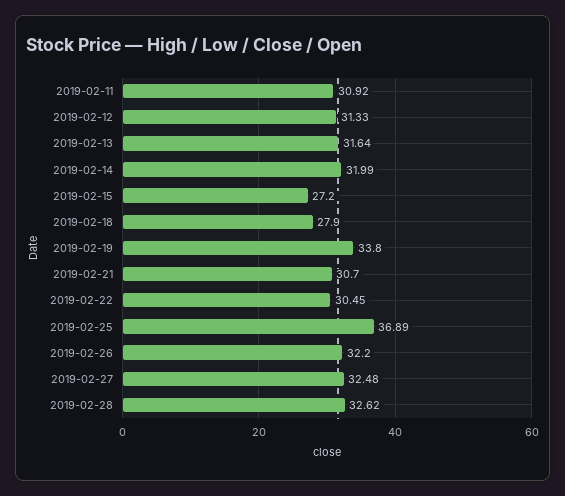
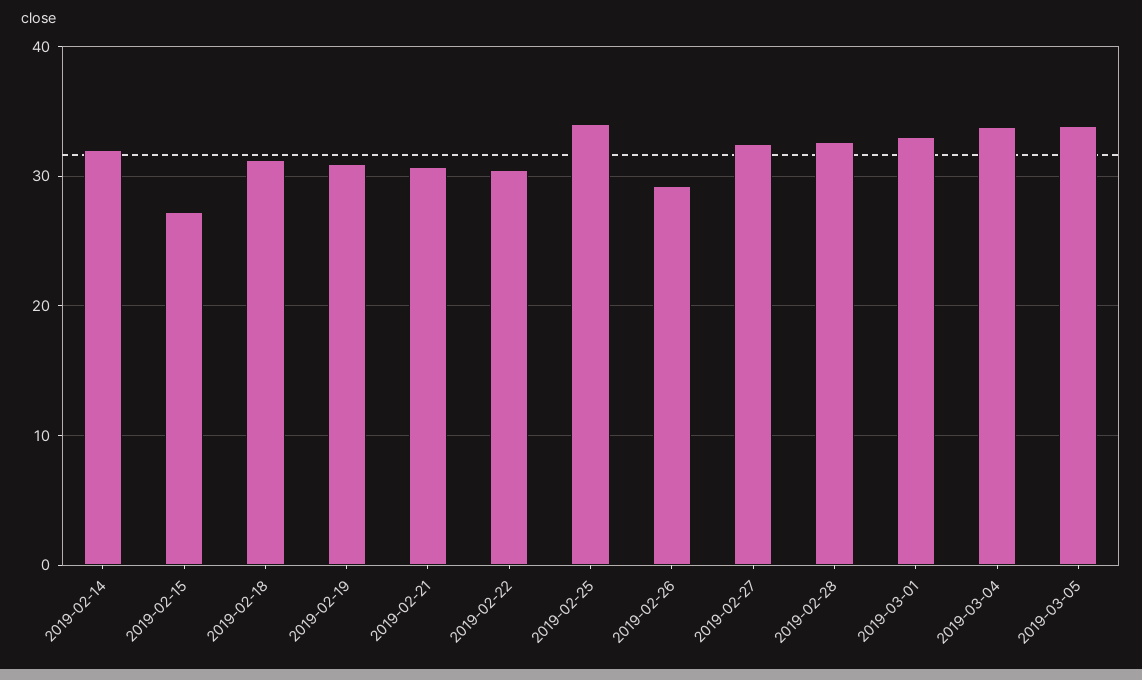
2019-02-11: 30.92 -> none
2019-02-12: 31.33 -> none
2019-02-13: 31.64 -> none
2019-02-18: 27.9 -> 31
2019-02-19: 33.8 -> 31
2019-02-25: 36.89 -> 34
2019-02-26: 32.2 -> 29
2019-03-01: none -> 33
2019-03-04: none -> 34
2019-03-05: none -> 34

